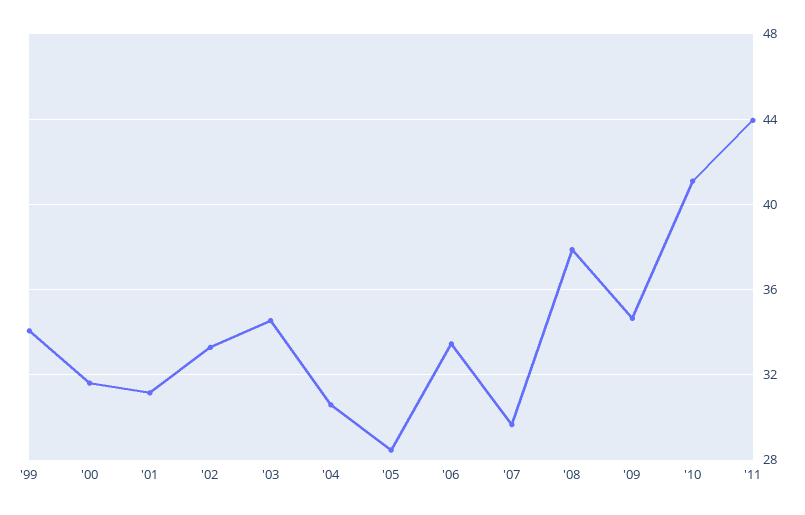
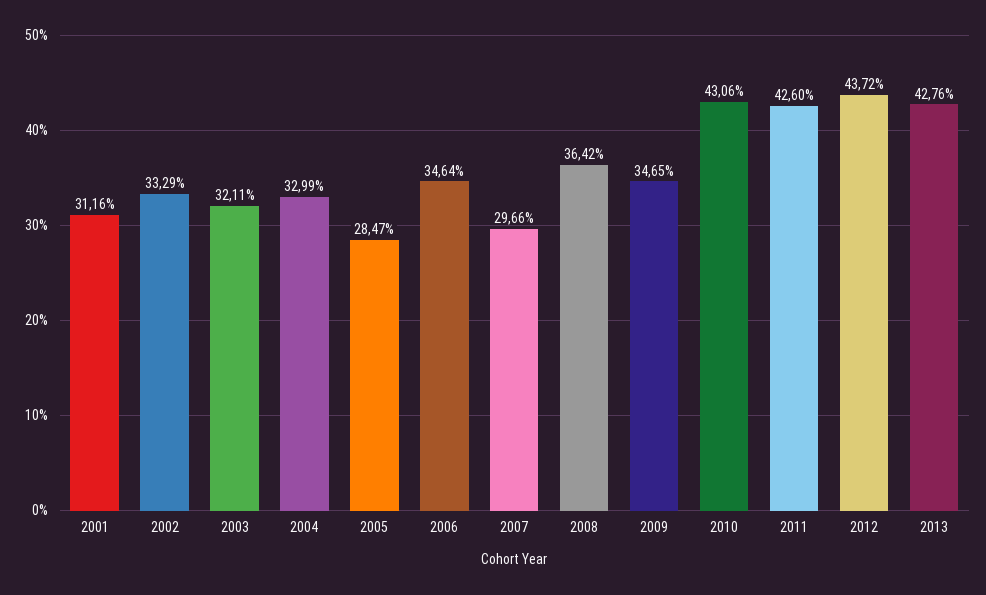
'99: 34 -> none
'00: 31.5 -> none
'03: 34.5 -> 32.11
'04: 30.5 -> 32.99
'06: 33.5 -> 34.64
'08: 38 -> 36.42
'10: 41 -> 43.06
'11: 44 -> 42.6
2012: none -> 43.72
2013: none -> 42.76

